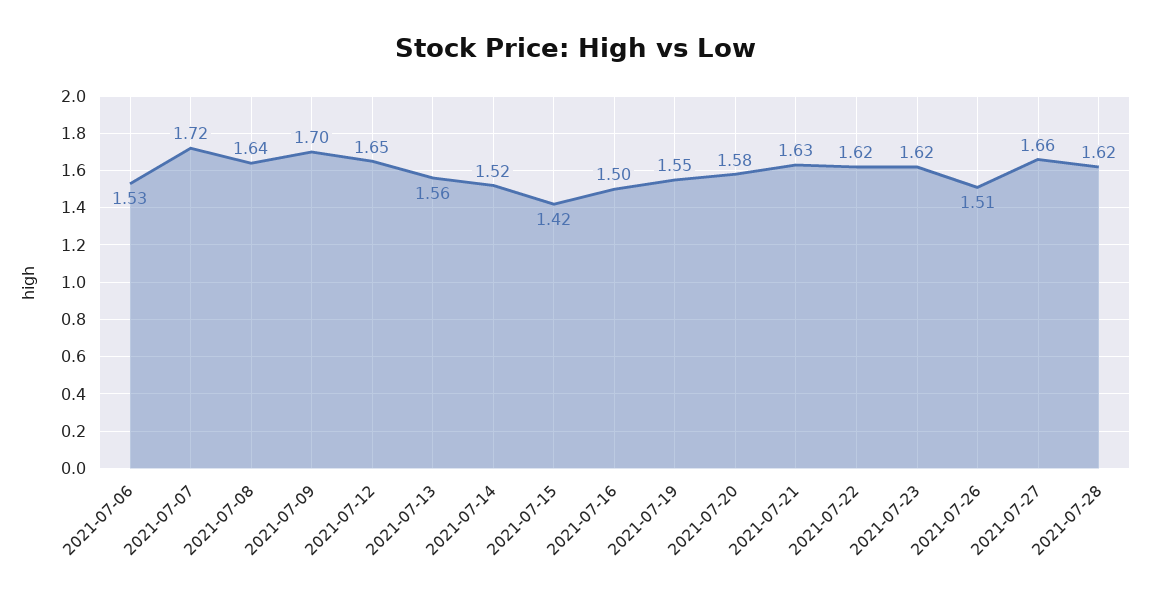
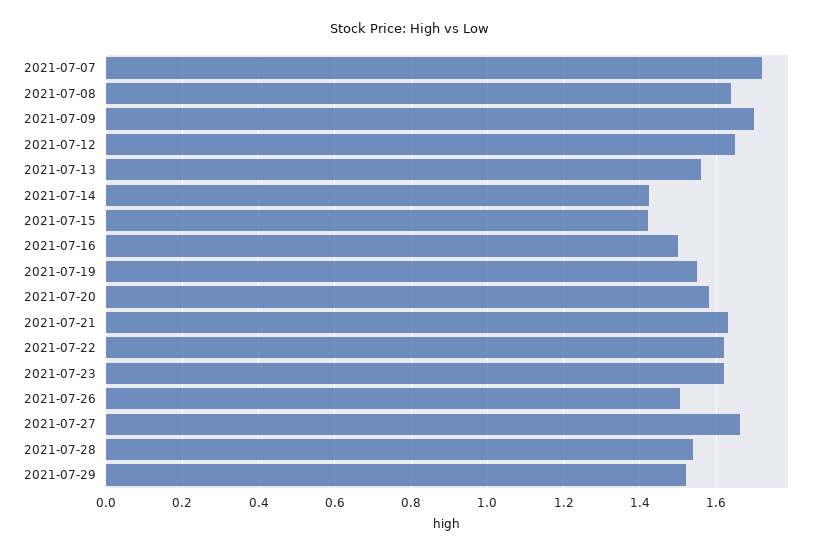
2021-07-06: 1.53 -> none
2021-07-14: 1.52 -> 1.42
2021-07-28: 1.62 -> 1.54
2021-07-29: none -> 1.52

